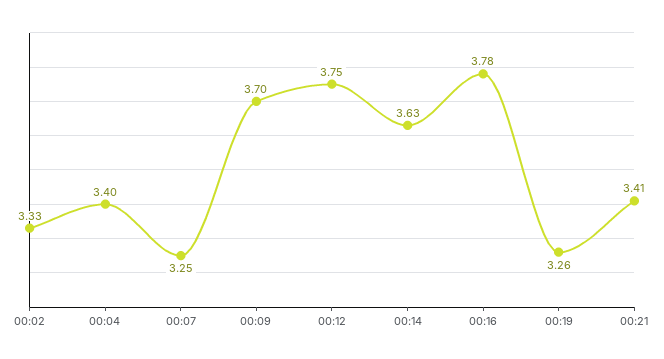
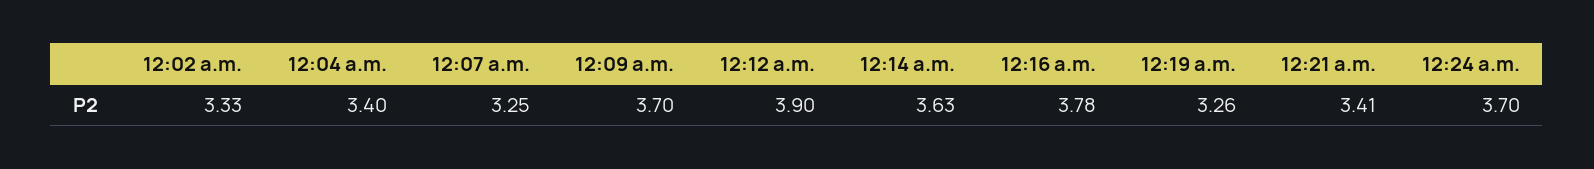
00:12: 3.75 -> 3.9
12:24 a.m.: none -> 3.7

